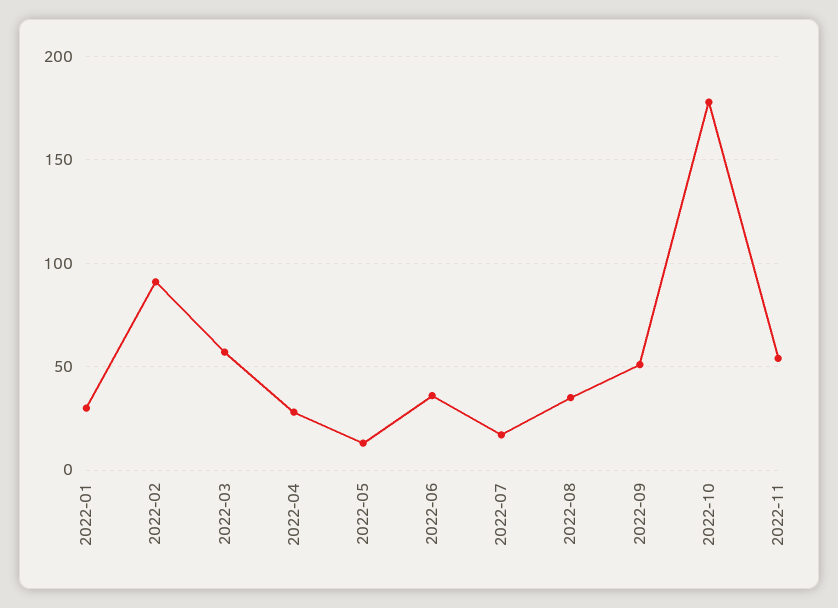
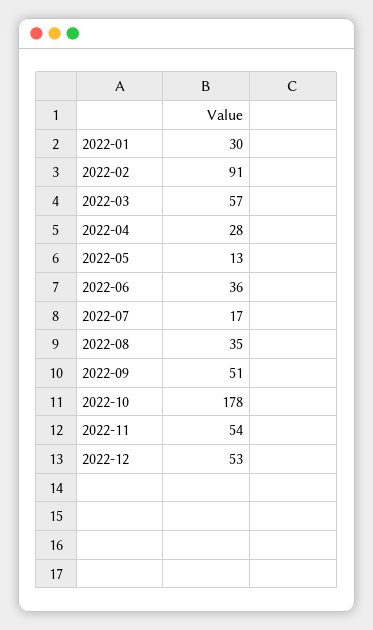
2022-12: none -> 53

